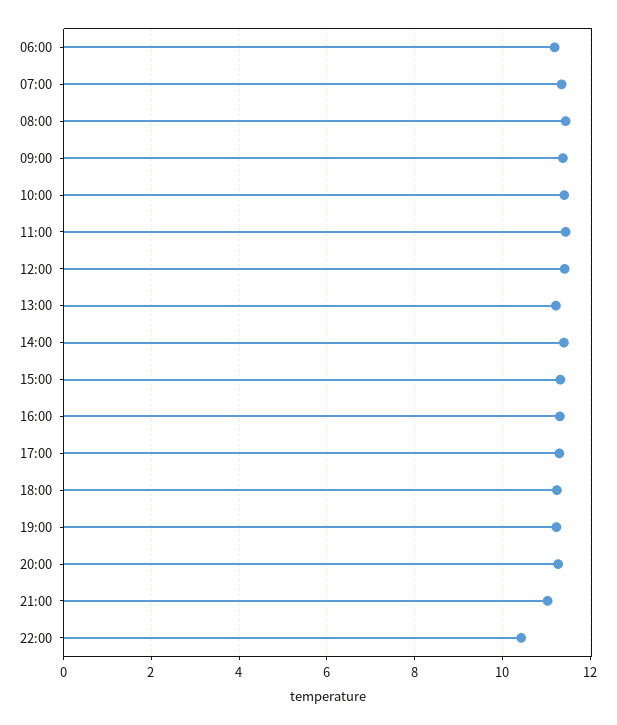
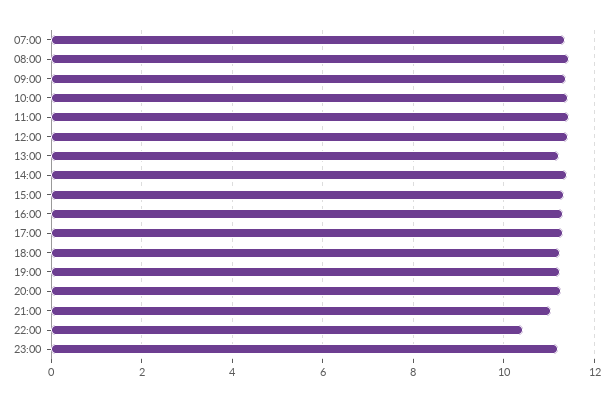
06:00: 11.2 -> none
23:00: none -> 11.2

